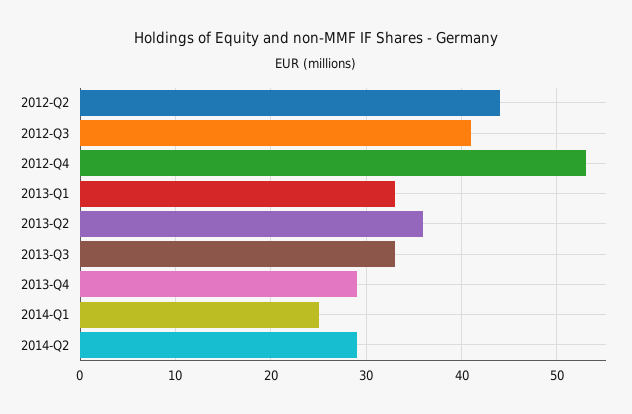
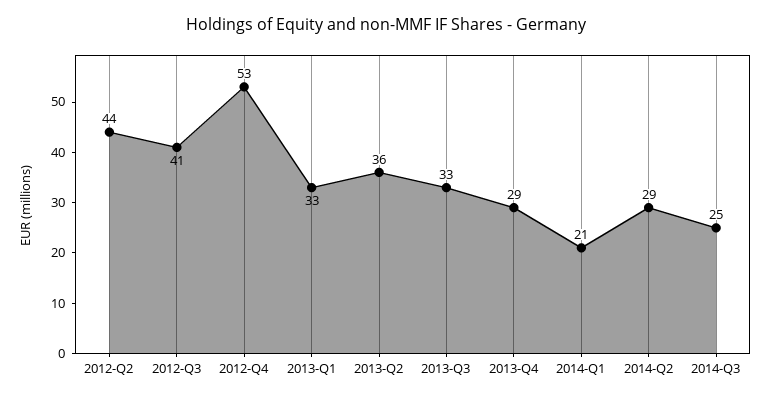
2014-Q1: 25 -> 21
2014-Q3: none -> 25

